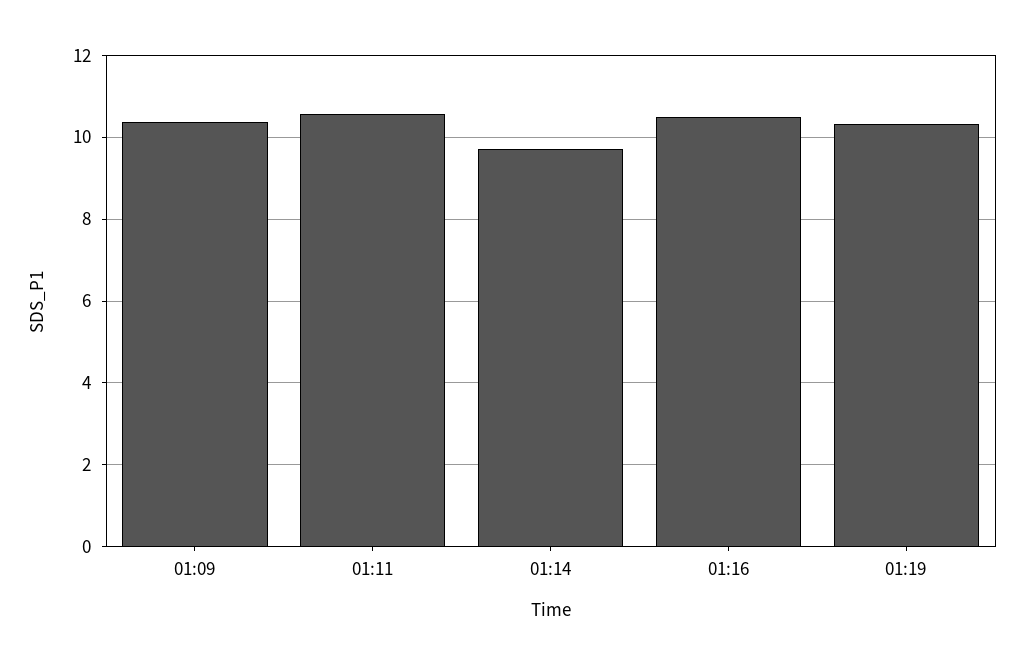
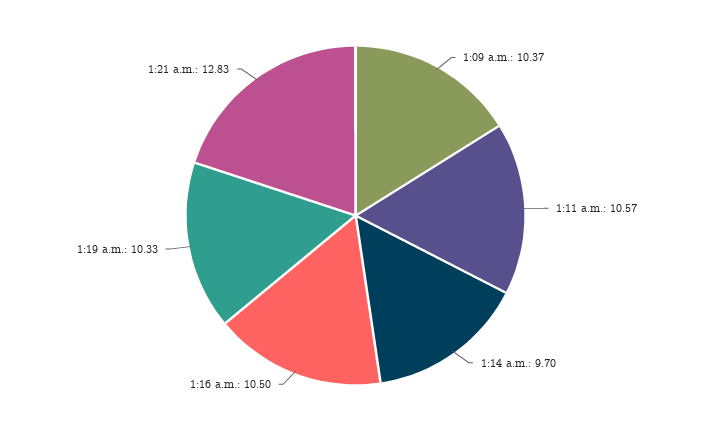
1:21 a.m.: none -> 12.83

